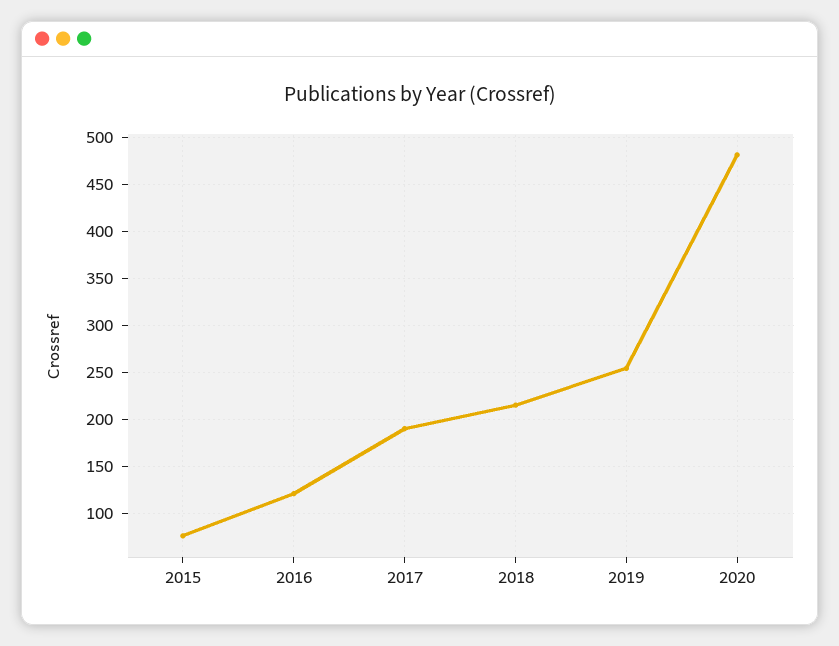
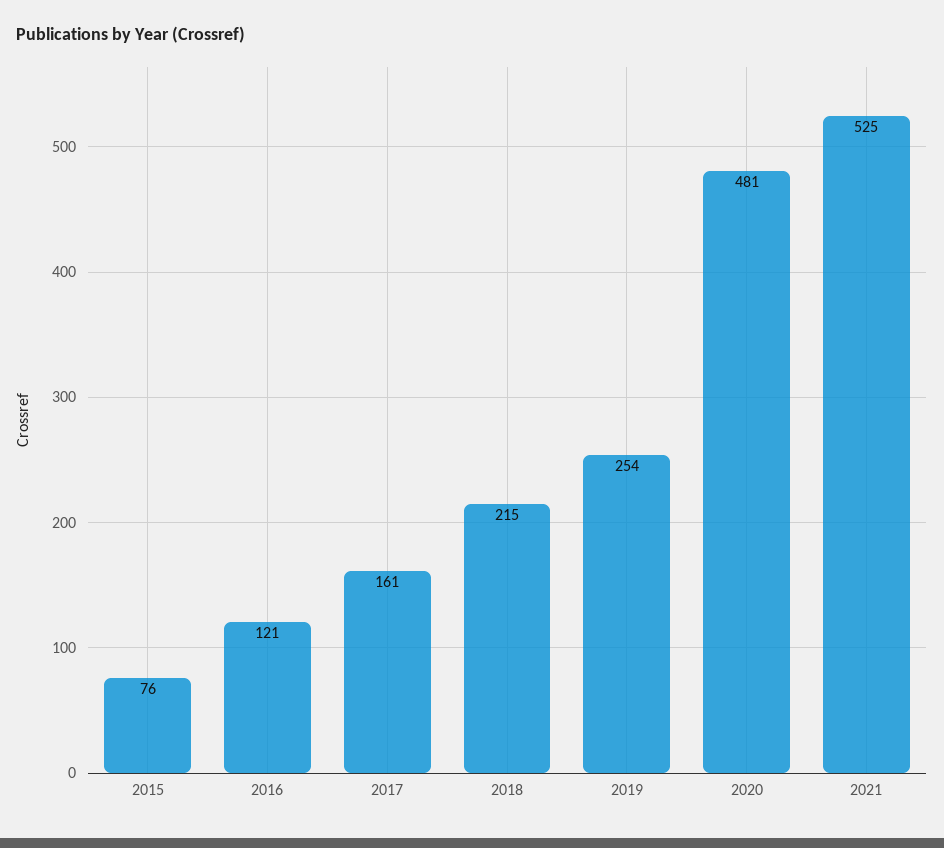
2017: 190 -> 161
2021: none -> 525

